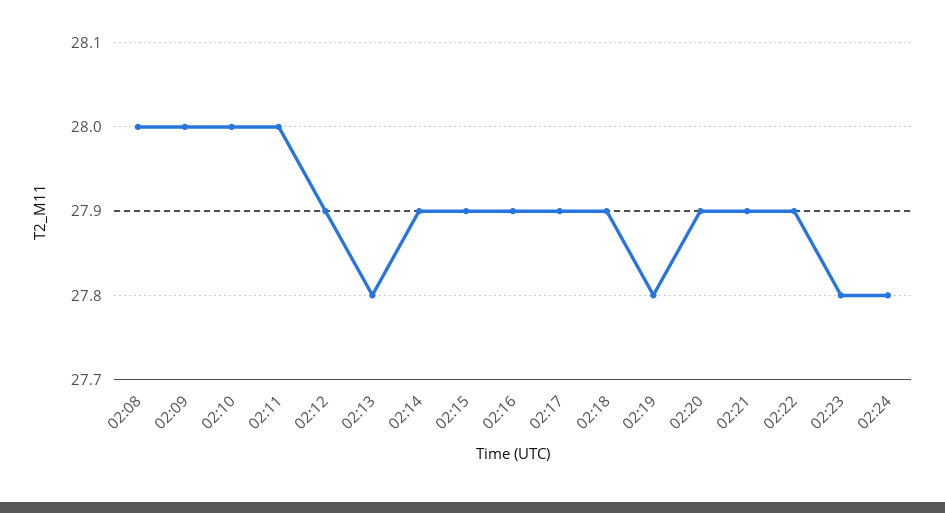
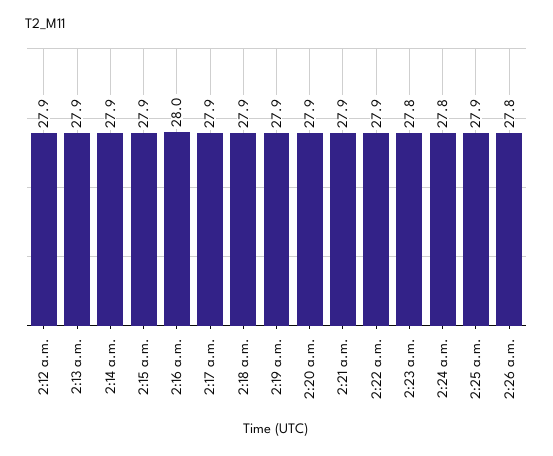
02:08: 28 -> none
02:09: 28 -> none
02:10: 28 -> none
02:11: 28 -> none
02:13: 27.8 -> 27.9
02:16: 27.9 -> 28
02:19: 27.8 -> 27.9
2:25 a.m.: none -> 27.9
2:26 a.m.: none -> 27.8

